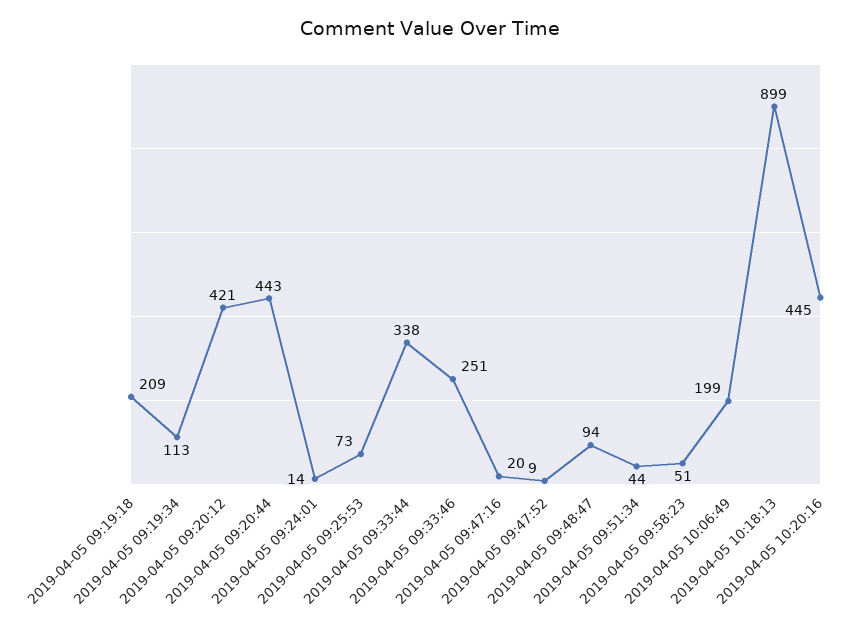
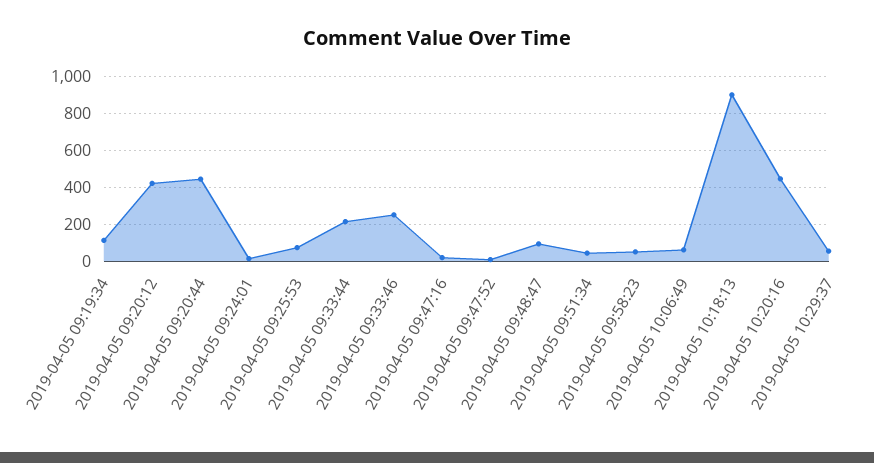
2019-04-05 09:19:18: 209 -> none
2019-04-05 09:33:44: 338 -> 200
2019-04-05 10:06:49: 199 -> 50
2019-04-05 10:29:37: none -> 50

